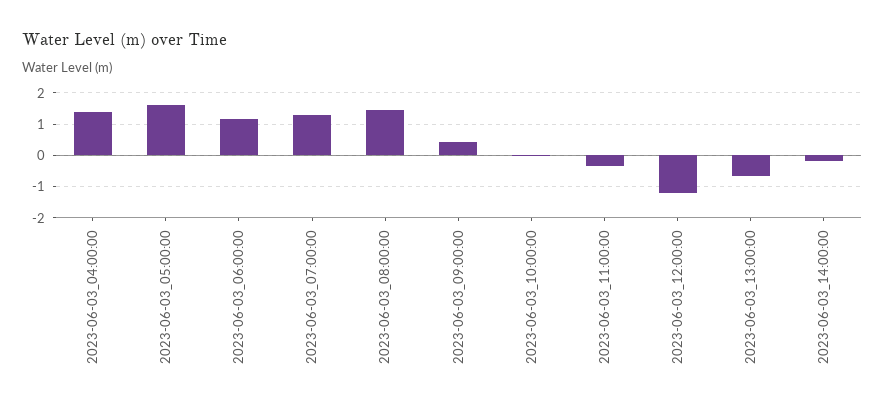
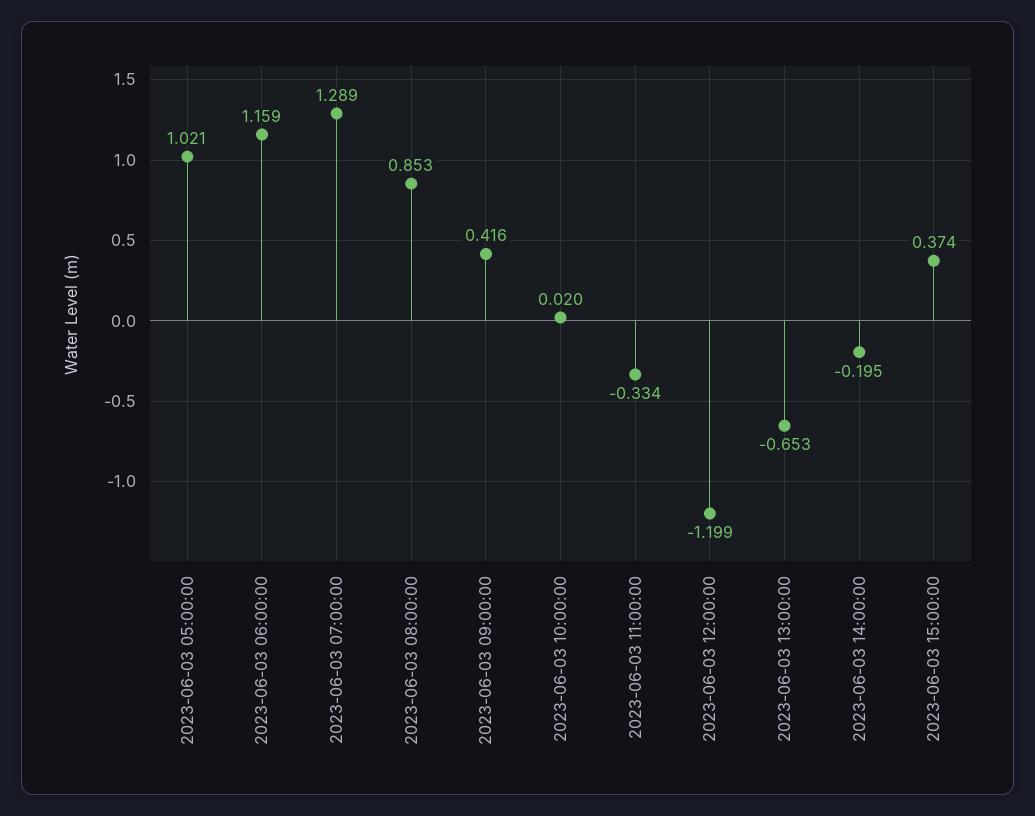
2023-06-03_04:00:00: 1.4 -> none
2023-06-03_05:00:00: 1.6 -> 1.021
2023-06-03_08:00:00: 1.4 -> 0.853
2023-06-03 15:00:00: none -> 0.374

